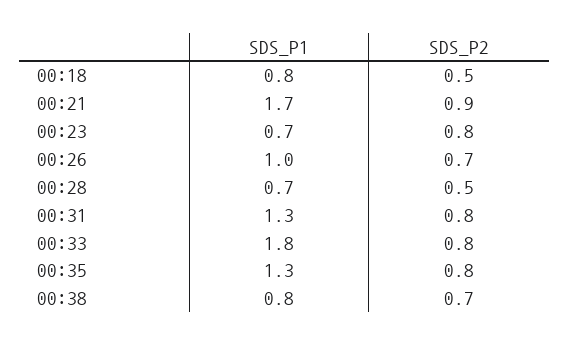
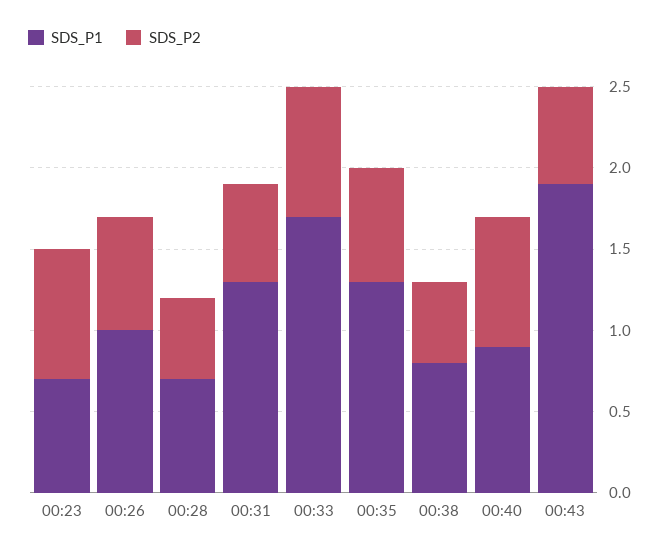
SDS_P1, 00:18: 0.8 -> none
SDS_P2, 00:18: 0.5 -> none
SDS_P1, 00:21: 1.7 -> none
SDS_P2, 00:21: 0.9 -> none
SDS_P2, 00:31: 0.8 -> 0.6
SDS_P1, 00:33: 1.8 -> 1.7
SDS_P2, 00:35: 0.8 -> 0.7
SDS_P2, 00:38: 0.7 -> 0.5
SDS_P1, 00:40: none -> 0.9
SDS_P2, 00:40: none -> 0.8
SDS_P1, 00:43: none -> 1.9
SDS_P2, 00:43: none -> 0.6

